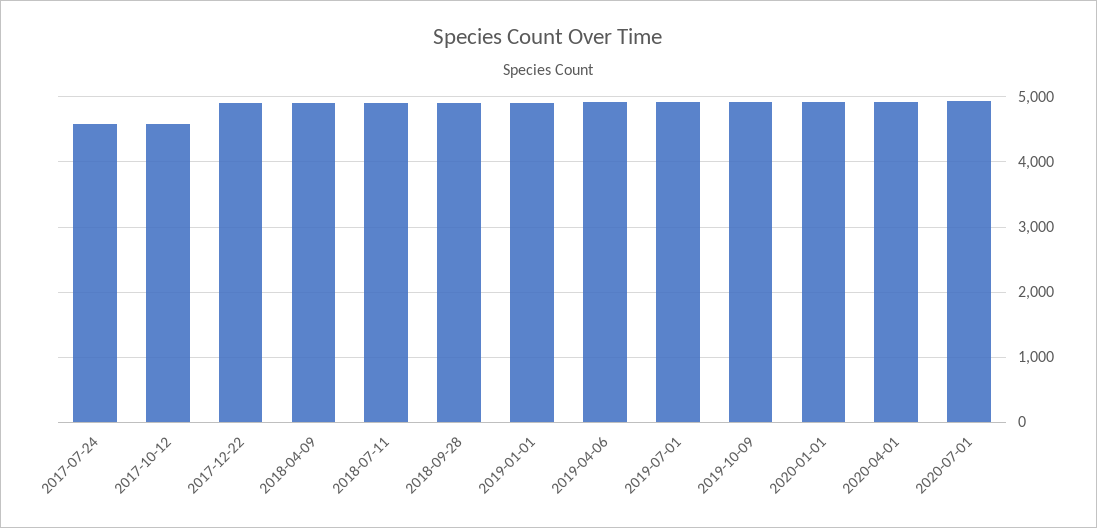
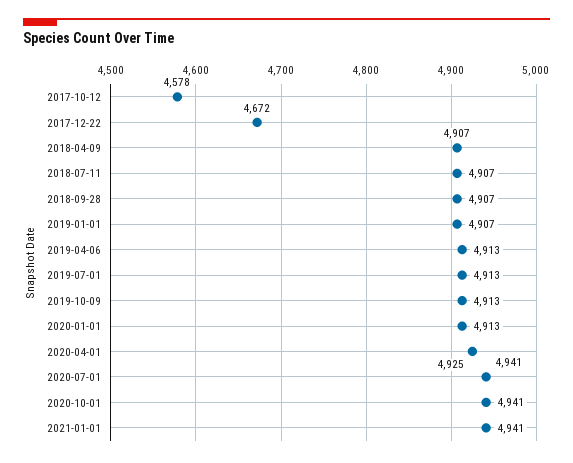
2017-07-24: 4600 -> none
2017-12-22: 4900 -> 4672
2020-10-01: none -> 4941
2021-01-01: none -> 4941

